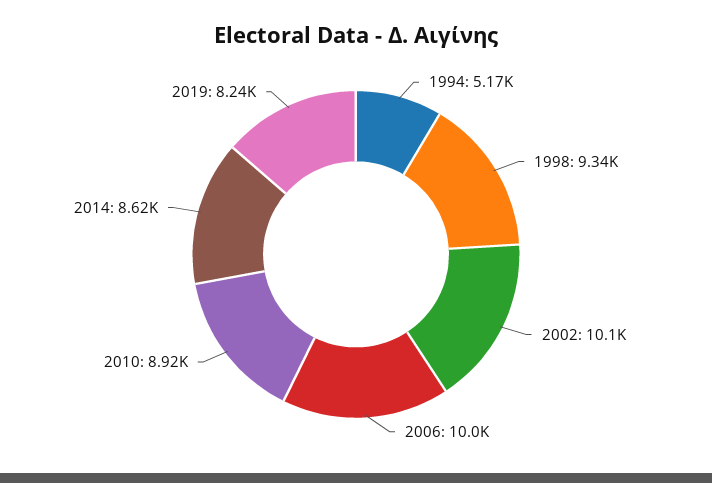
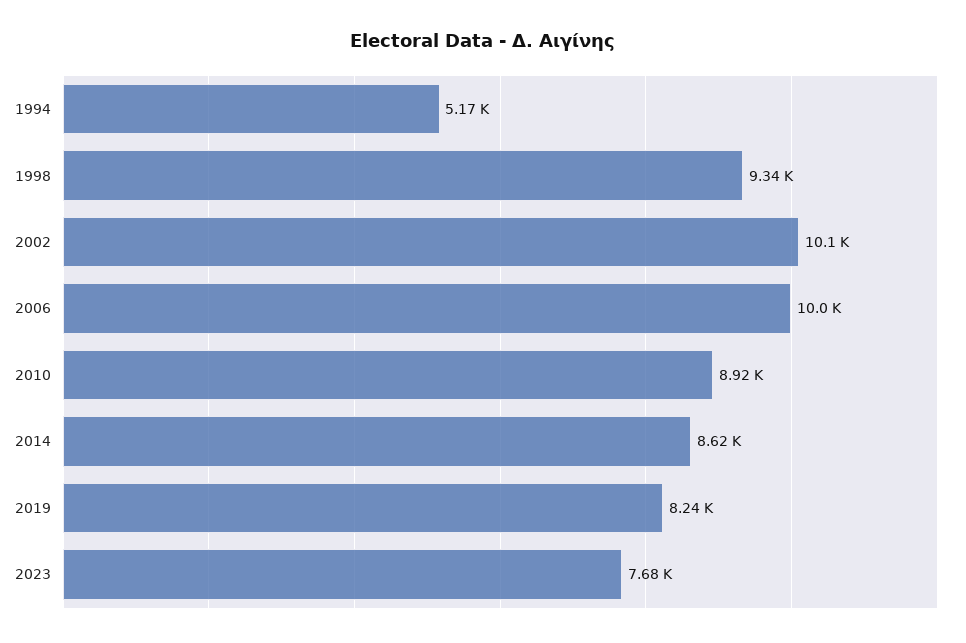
2023: none -> 7680

